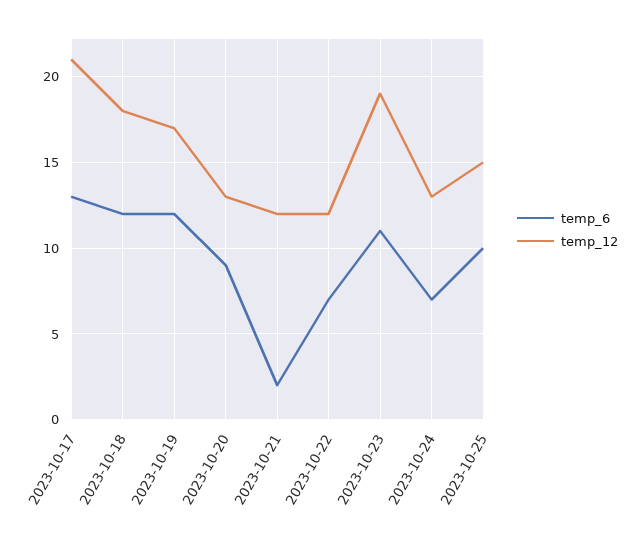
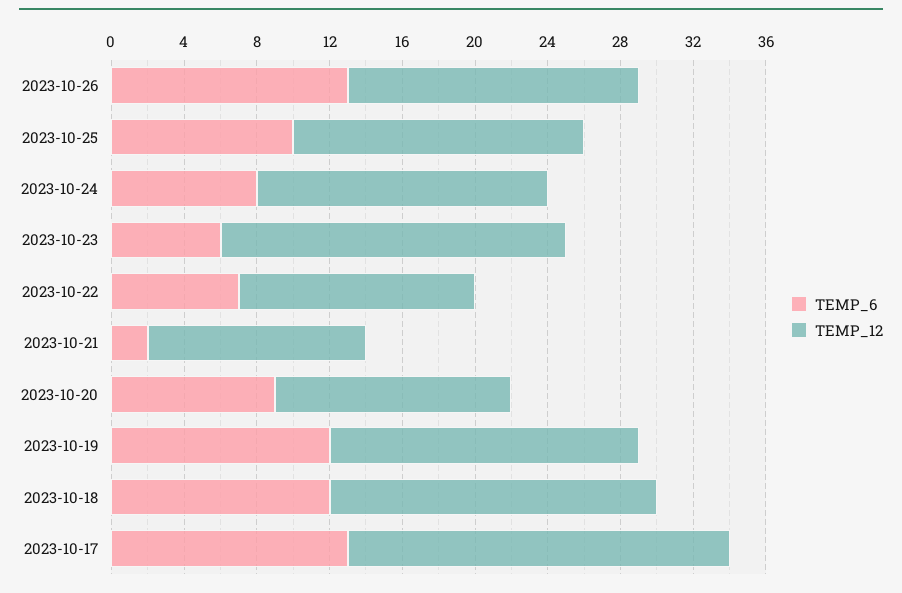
temp_12, 2023-10-22: 12 -> 13
temp_6, 2023-10-23: 11 -> 6
temp_6, 2023-10-24: 7 -> 8
temp_12, 2023-10-24: 13 -> 16
temp_12, 2023-10-25: 15 -> 16
temp_6, 2023-10-26: none -> 13
temp_12, 2023-10-26: none -> 16

